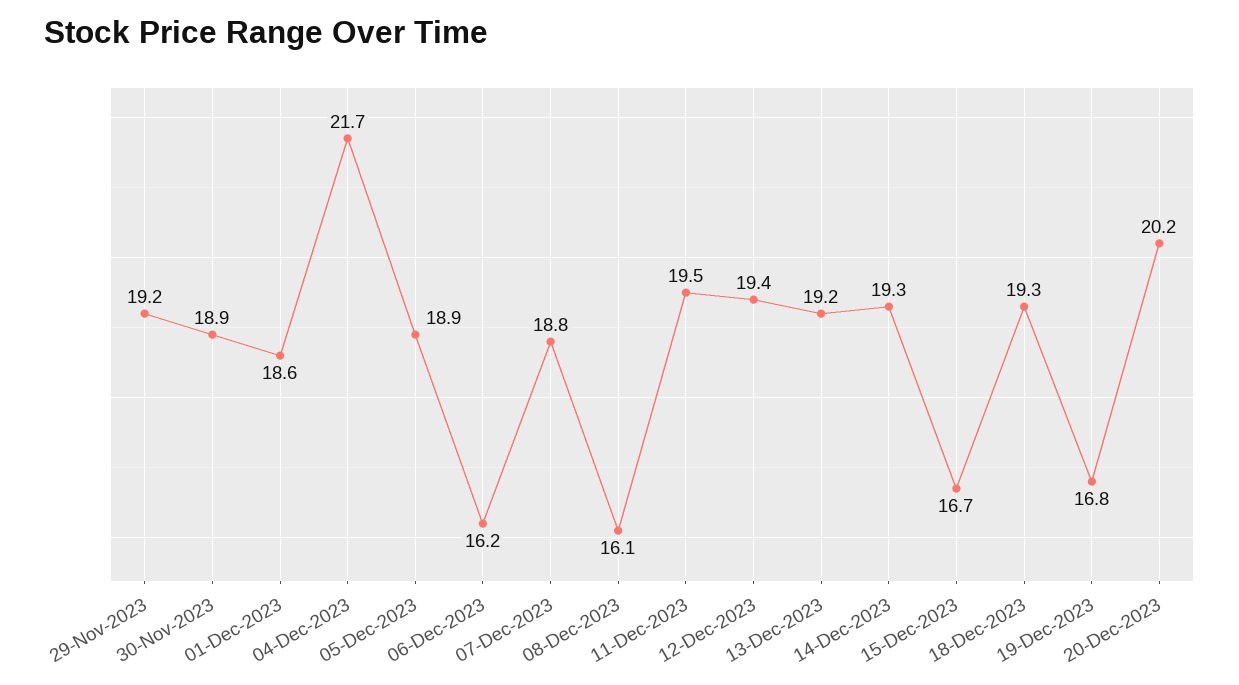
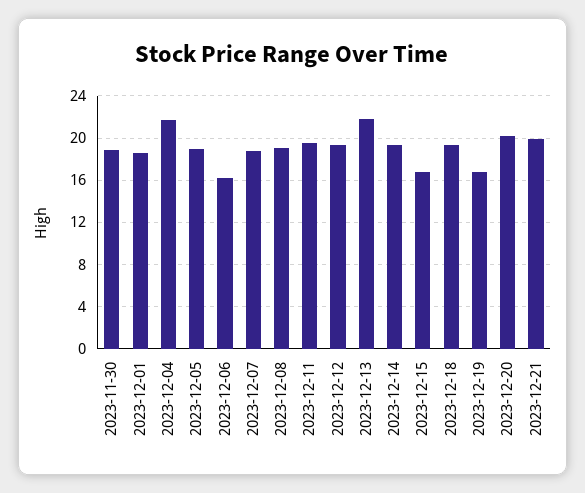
29-Nov-2023: 19.2 -> none
08-Dec-2023: 16.1 -> 19
13-Dec-2023: 19.2 -> 22
2023-12-21: none -> 20

